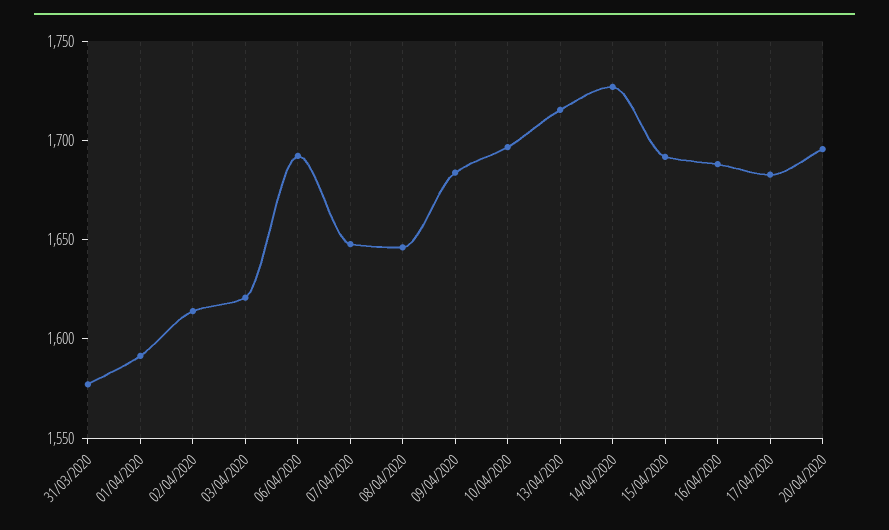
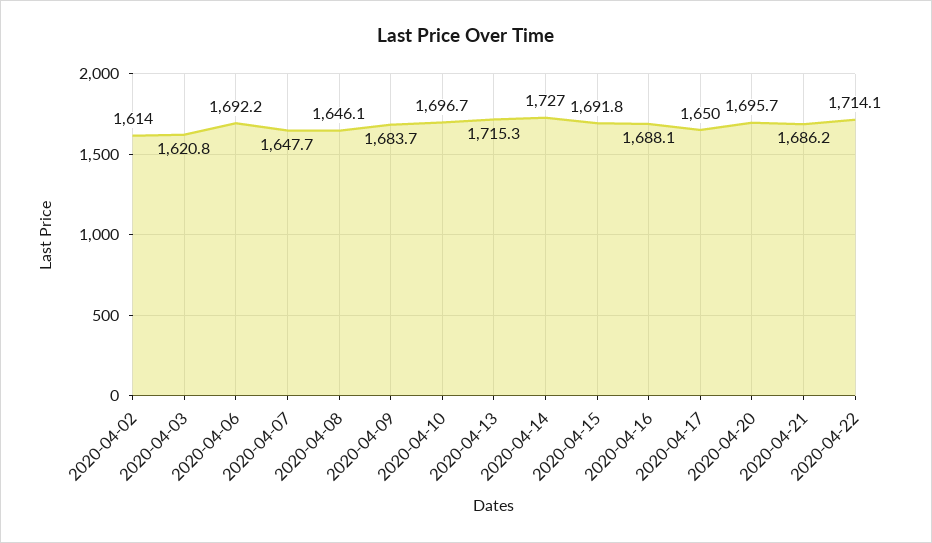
31/03/2020: 1580 -> none
01/04/2020: 1590 -> none
17/04/2020: 1680 -> 1650
2020-04-21: none -> 1686.2
2020-04-22: none -> 1714.1

